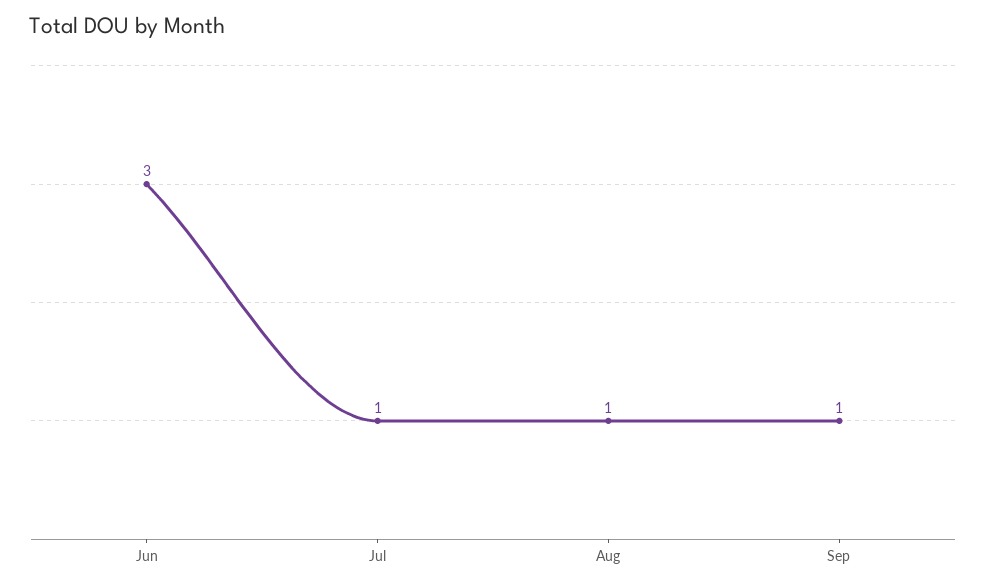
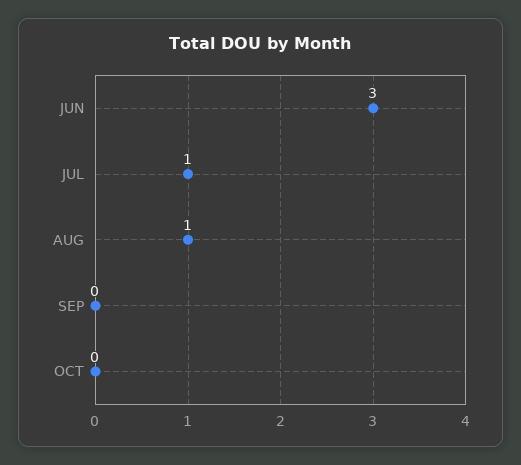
Sep: 1 -> 0
OCT: none -> 0

